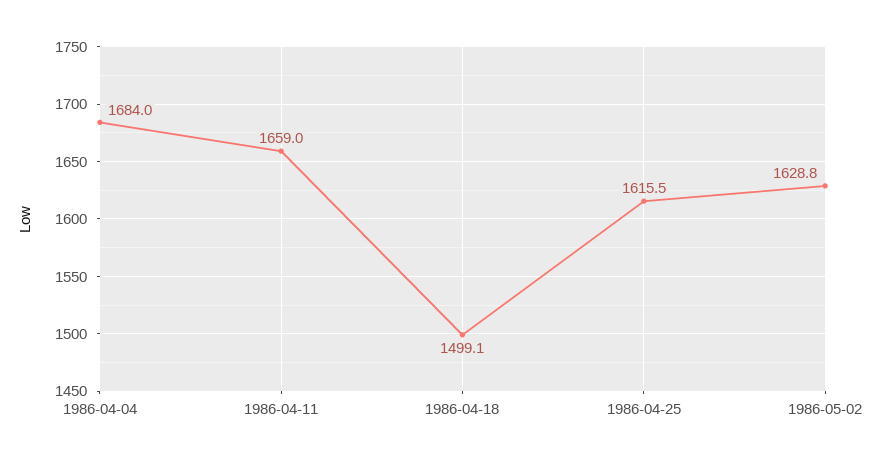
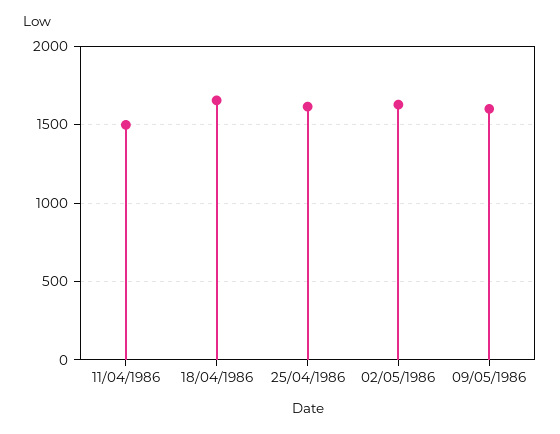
1986-04-04: 1684 -> none
1986-04-11: 1659 -> 1500
1986-04-18: 1499.1 -> 1650
09/05/1986: none -> 1600

